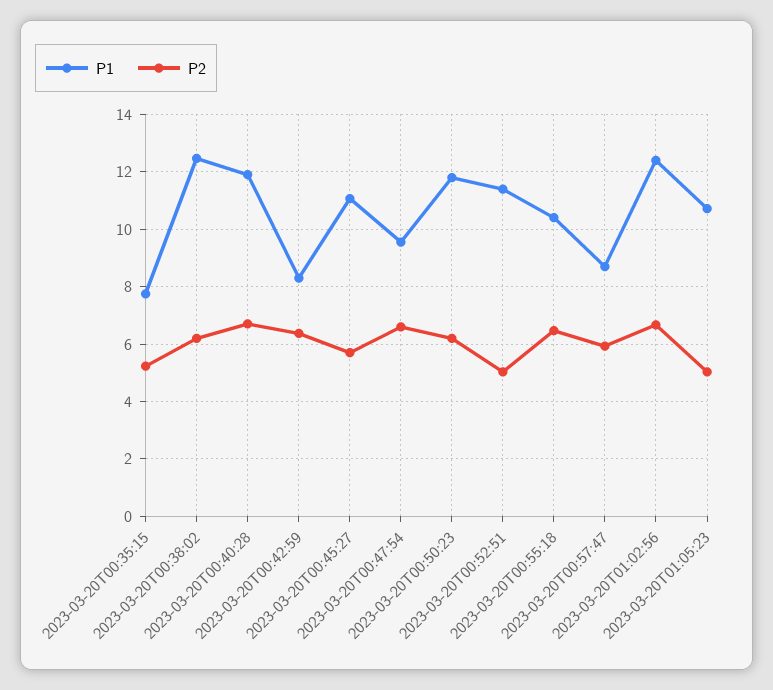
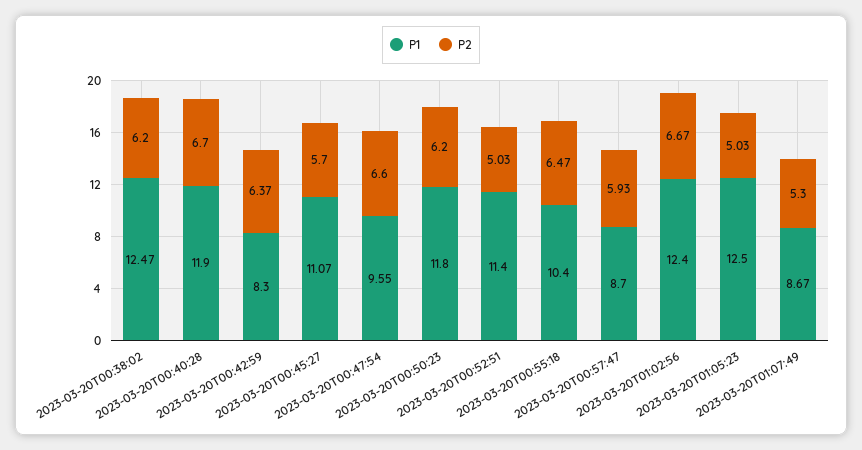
P1, 2023-03-20T00:35:15: 7.75 -> none
P2, 2023-03-20T00:35:15: 5.25 -> none
P1, 2023-03-20T01:05:23: 10.75 -> 12.5
P1, 2023-03-20T01:07:49: none -> 8.67
P2, 2023-03-20T01:07:49: none -> 5.3

